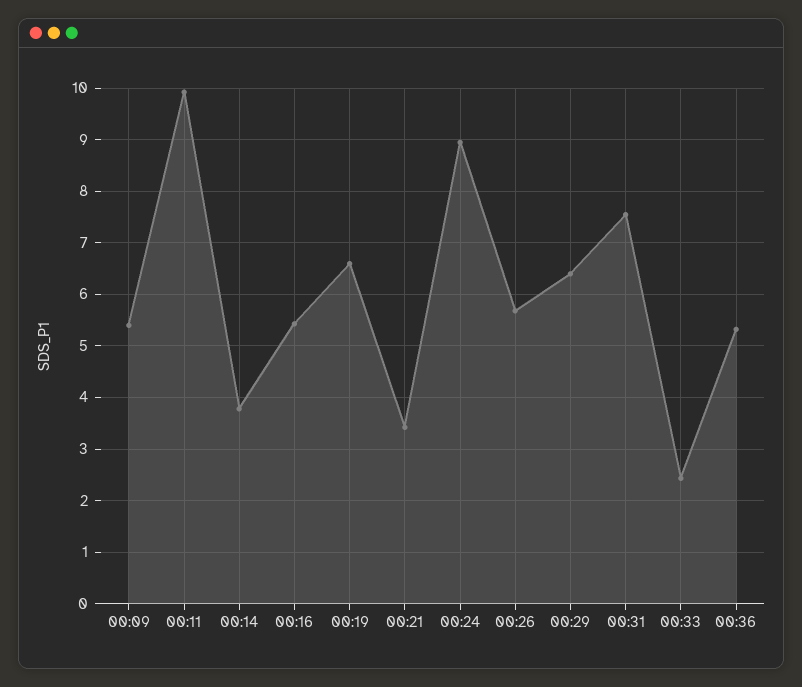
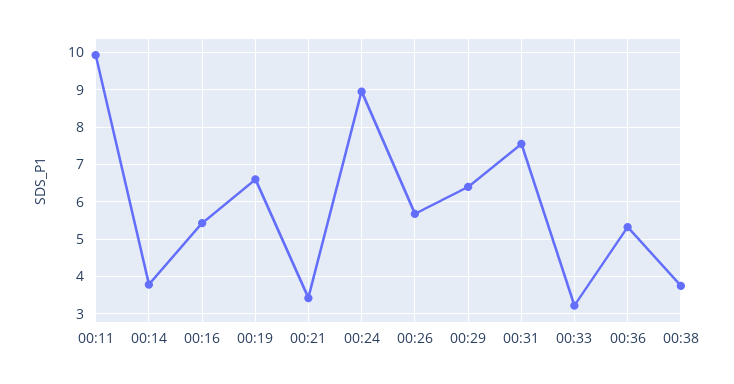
00:09: 5.4 -> none
00:33: 2.4 -> 3.2
00:38: none -> 3.8

